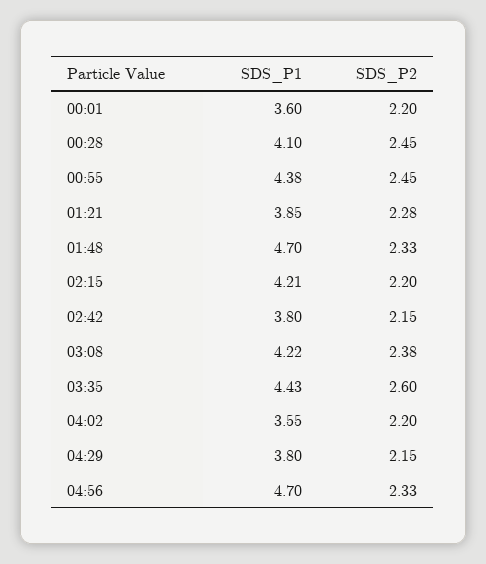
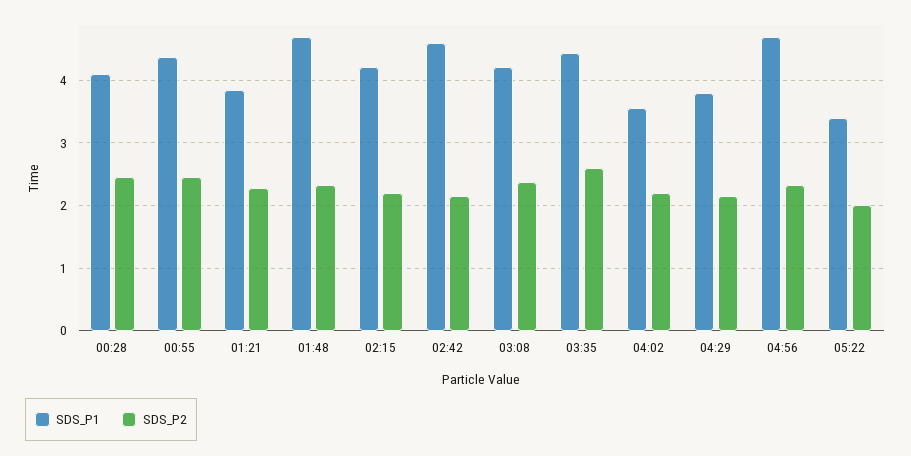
SDS_P1, 00:01: 3.6 -> none
SDS_P2, 00:01: 2.2 -> none
SDS_P1, 02:42: 3.8 -> 4.6
SDS_P1, 05:22: none -> 3.4
SDS_P2, 05:22: none -> 2

